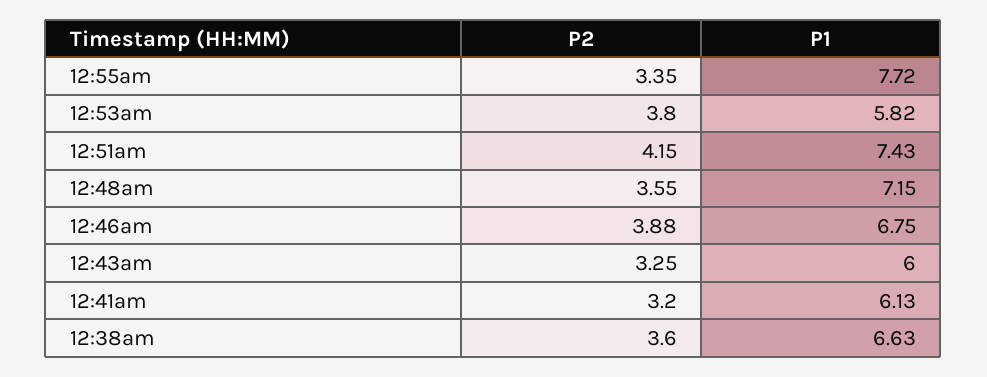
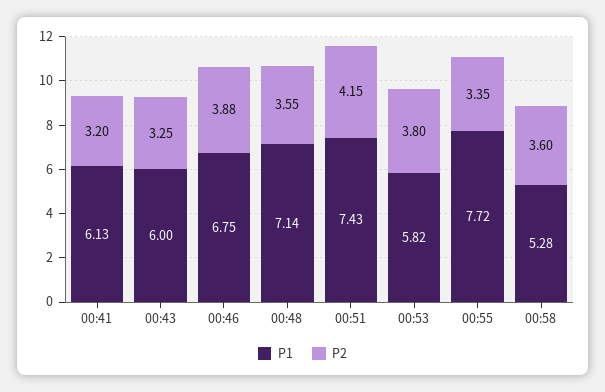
P1, 12:48am: 7.15 -> 7.14
P2, 12:38am: 3.6 -> none
P1, 12:38am: 6.63 -> none
P1, 00:58: none -> 5.28
P2, 00:58: none -> 3.6

